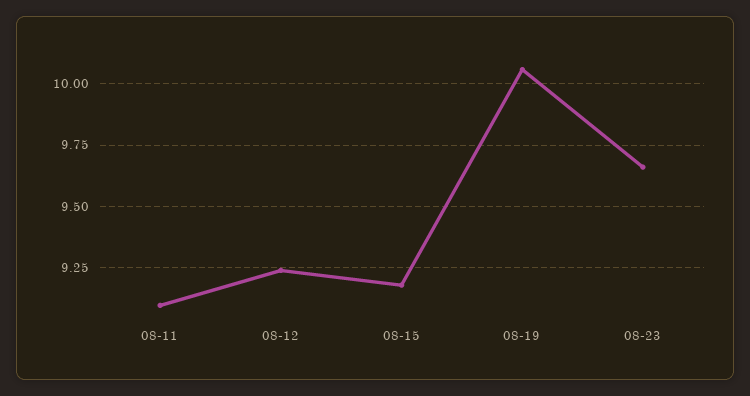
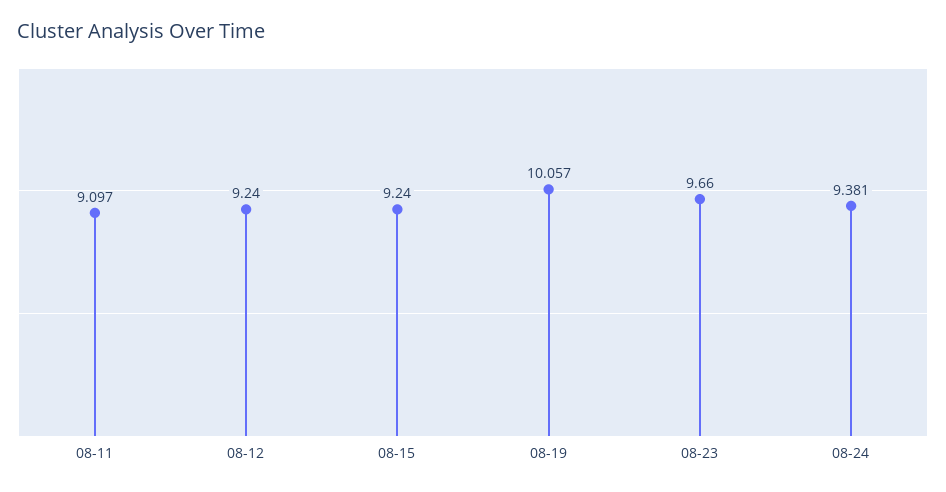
08-15: 9.175 -> 9.24
08-24: none -> 9.381

